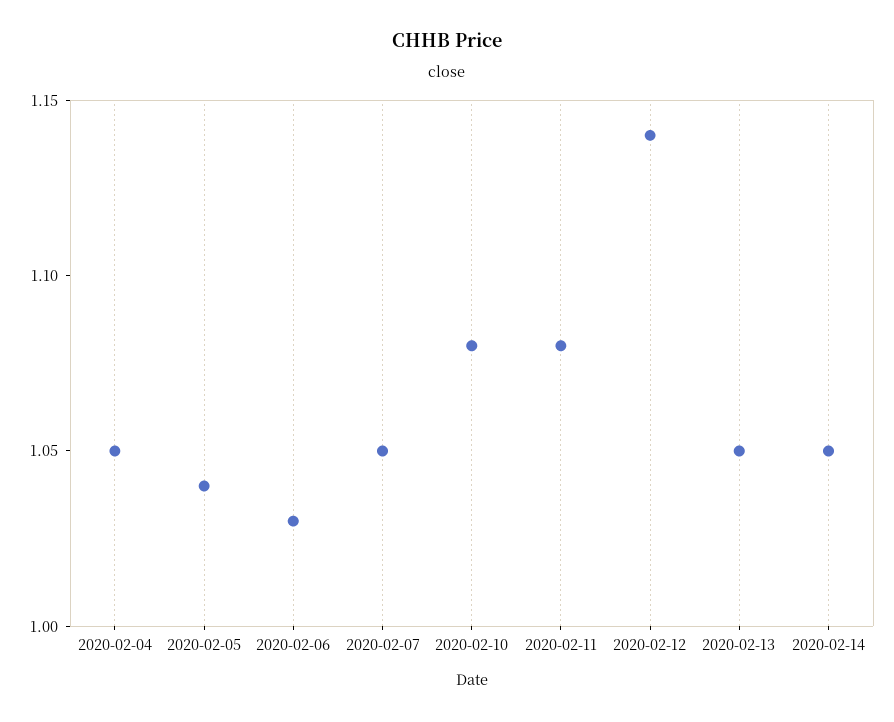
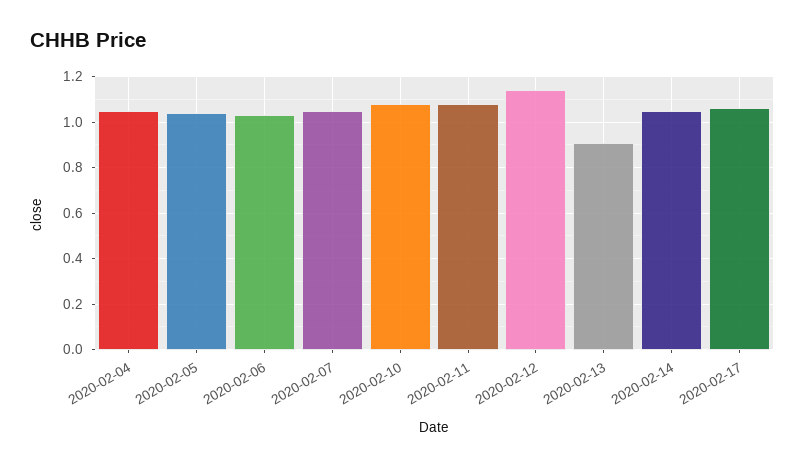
2020-02-13: 1.05 -> 0.9
2020-02-17: none -> 1.05

